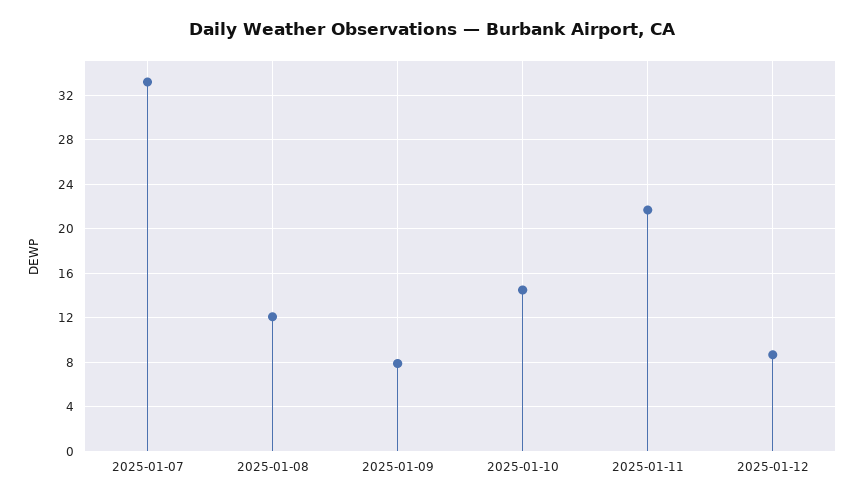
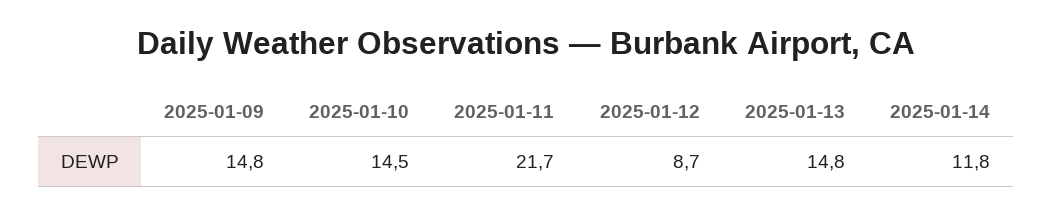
2025-01-07: 33 -> none
2025-01-08: 12 -> none
2025-01-09: 8 -> 14.8
2025-01-13: none -> 14.8
2025-01-14: none -> 11.8

